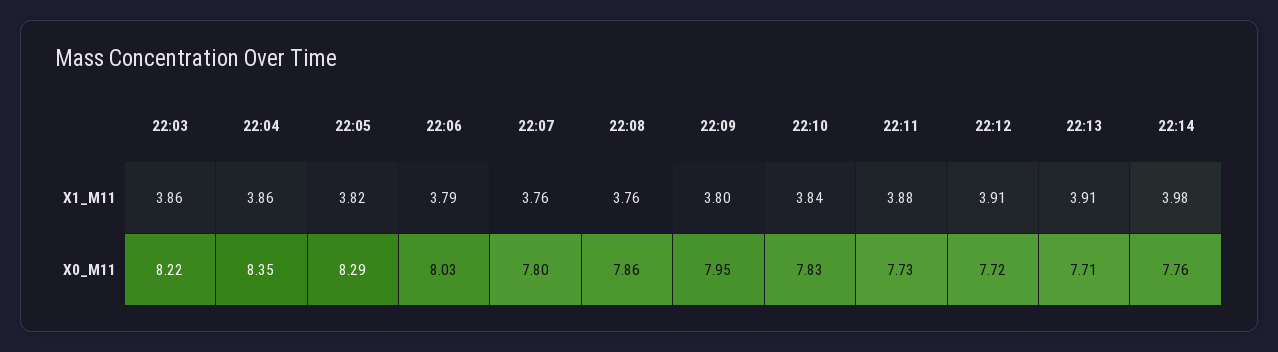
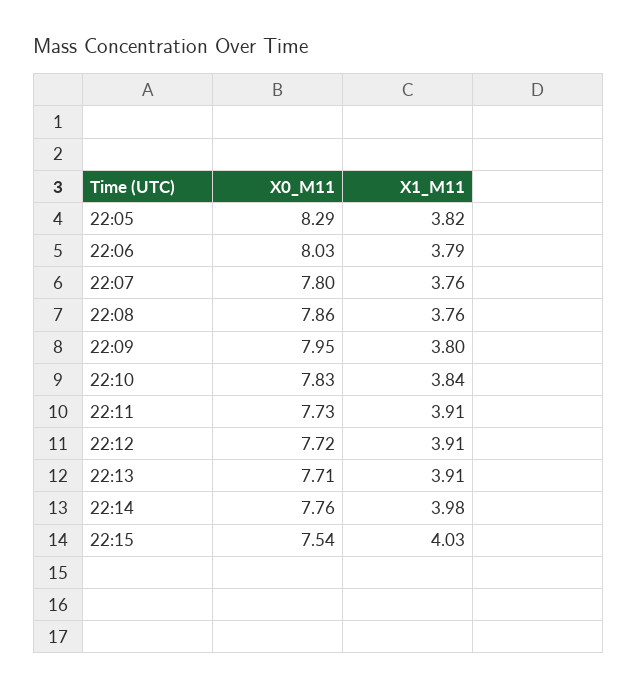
22:03, X1_M11: 3.86 -> none
22:04, X1_M11: 3.86 -> none
22:11, X1_M11: 3.88 -> 3.91
22:03, X0_M11: 8.22 -> none
22:04, X0_M11: 8.35 -> none
22:15, X0_M11: none -> 7.54
22:15, X1_M11: none -> 4.03

